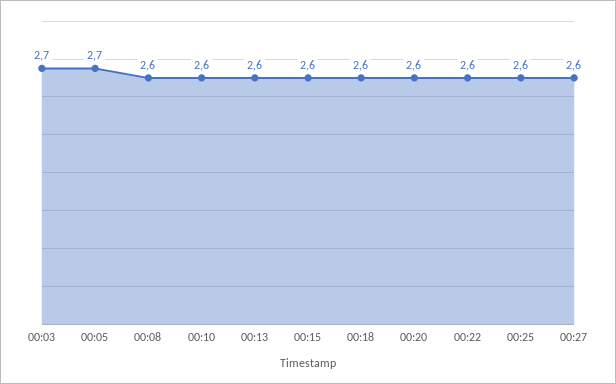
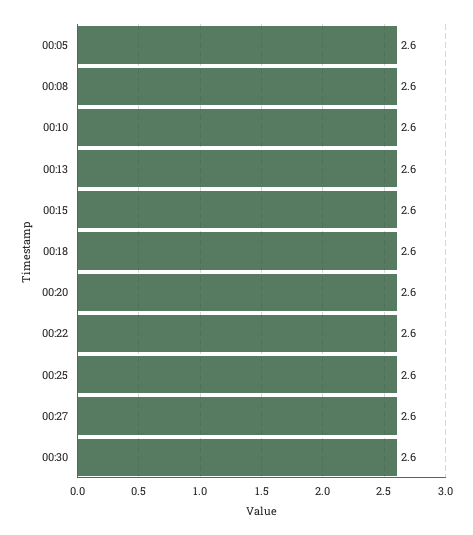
00:03: 2.7 -> none
00:05: 2.7 -> 2.6
00:30: none -> 2.6

